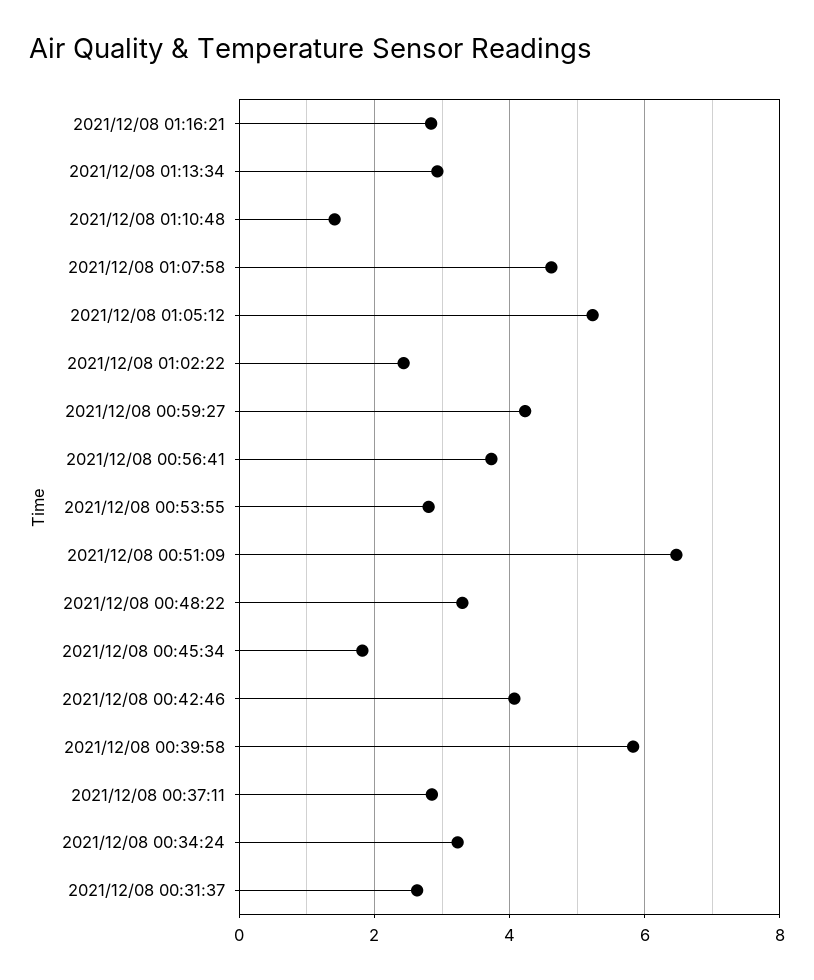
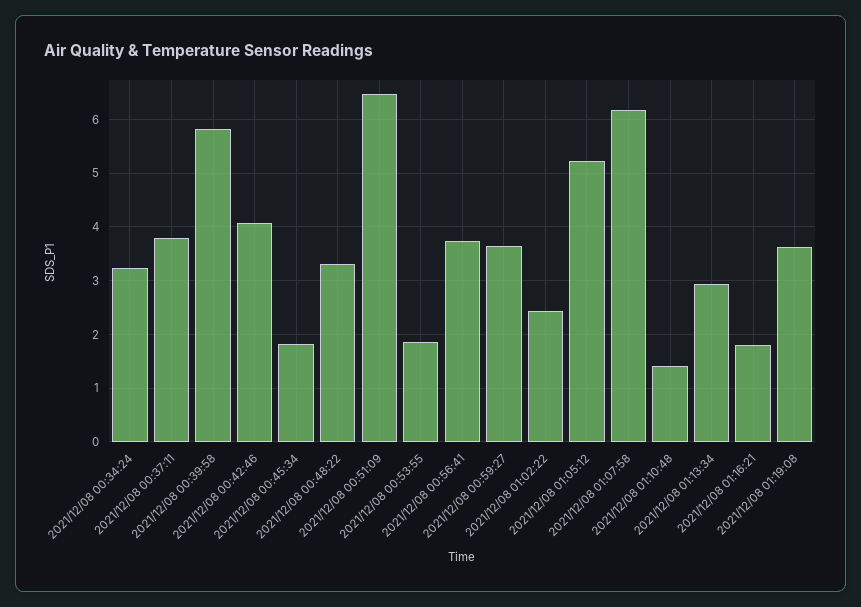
2021/12/08 01:16:21: 2.8 -> 1.8
2021/12/08 01:07:58: 4.6 -> 6.2
2021/12/08 00:59:27: 4.2 -> 3.6
2021/12/08 00:53:55: 2.8 -> 1.8
2021/12/08 00:37:11: 2.8 -> 3.8
2021/12/08 00:31:37: 2.6 -> none
2021/12/08 01:19:08: none -> 3.6

